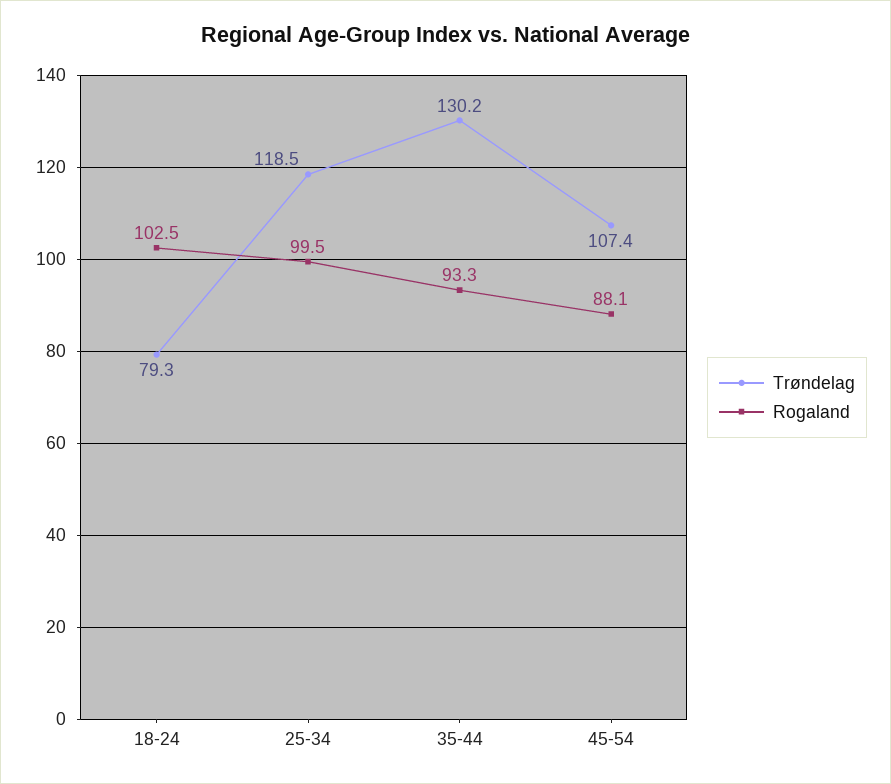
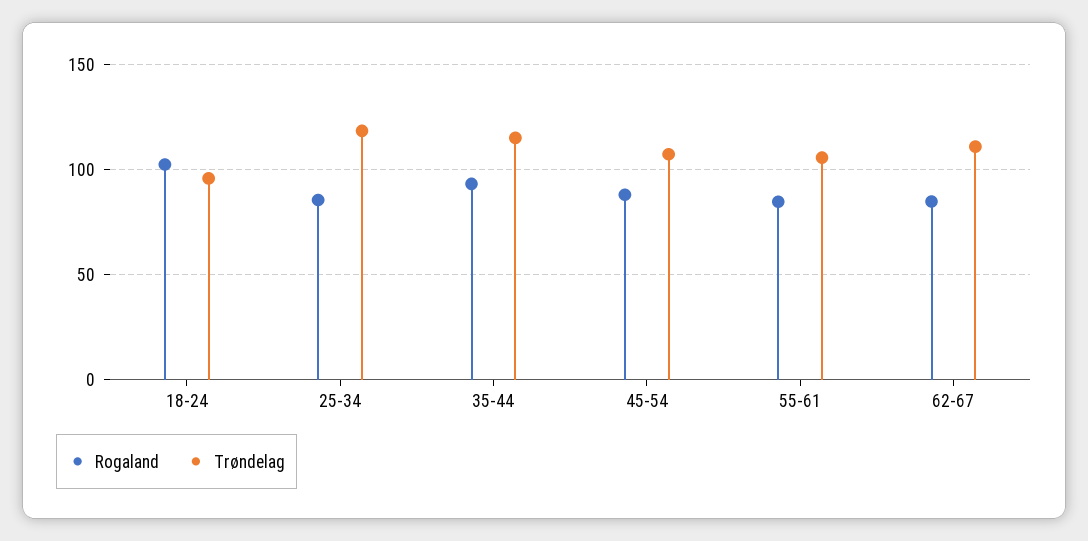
Trøndelag, 18-24: 79.3 -> 95
Rogaland, 25-34: 99.5 -> 85
Trøndelag, 35-44: 130.2 -> 115
Rogaland, 55-61: none -> 85
Trøndelag, 55-61: none -> 105
Rogaland, 62-67: none -> 85
Trøndelag, 62-67: none -> 110

